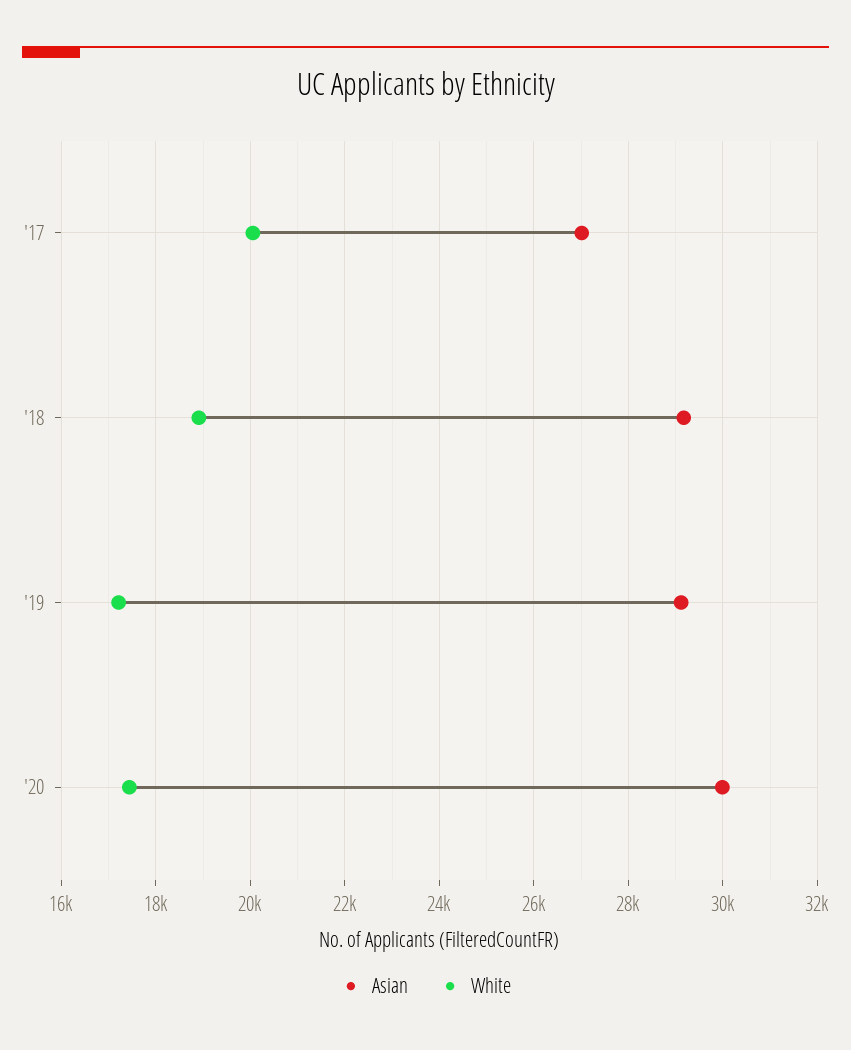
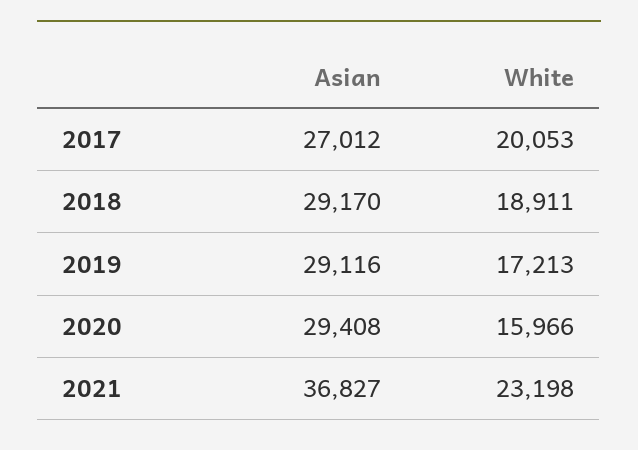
Asian, '20: 30000 -> 29408
White, '20: 17400 -> 15966
Asian, 2021: none -> 36827
White, 2021: none -> 23198

